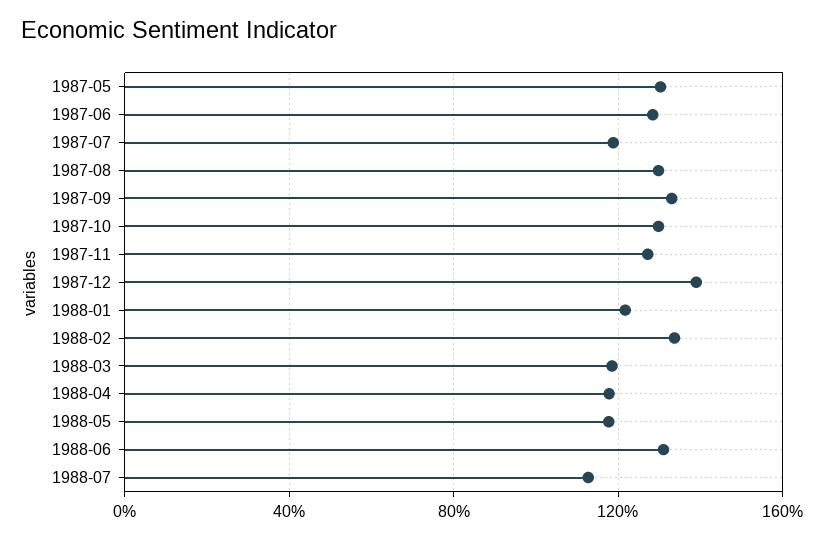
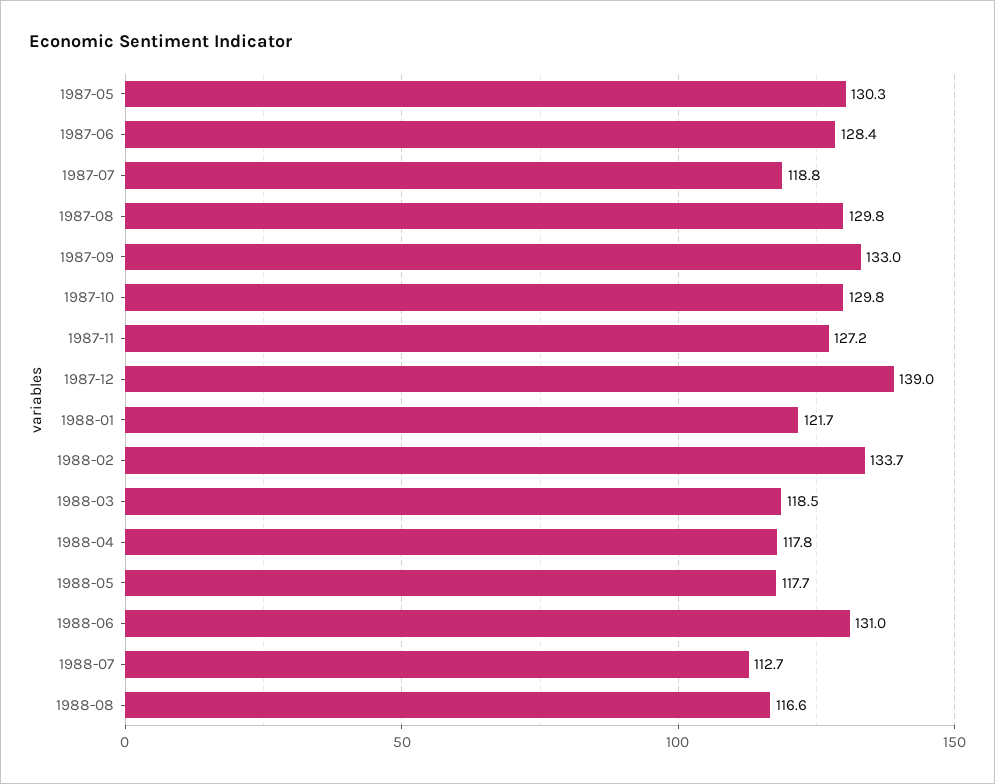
1988-08: none -> 116.6

